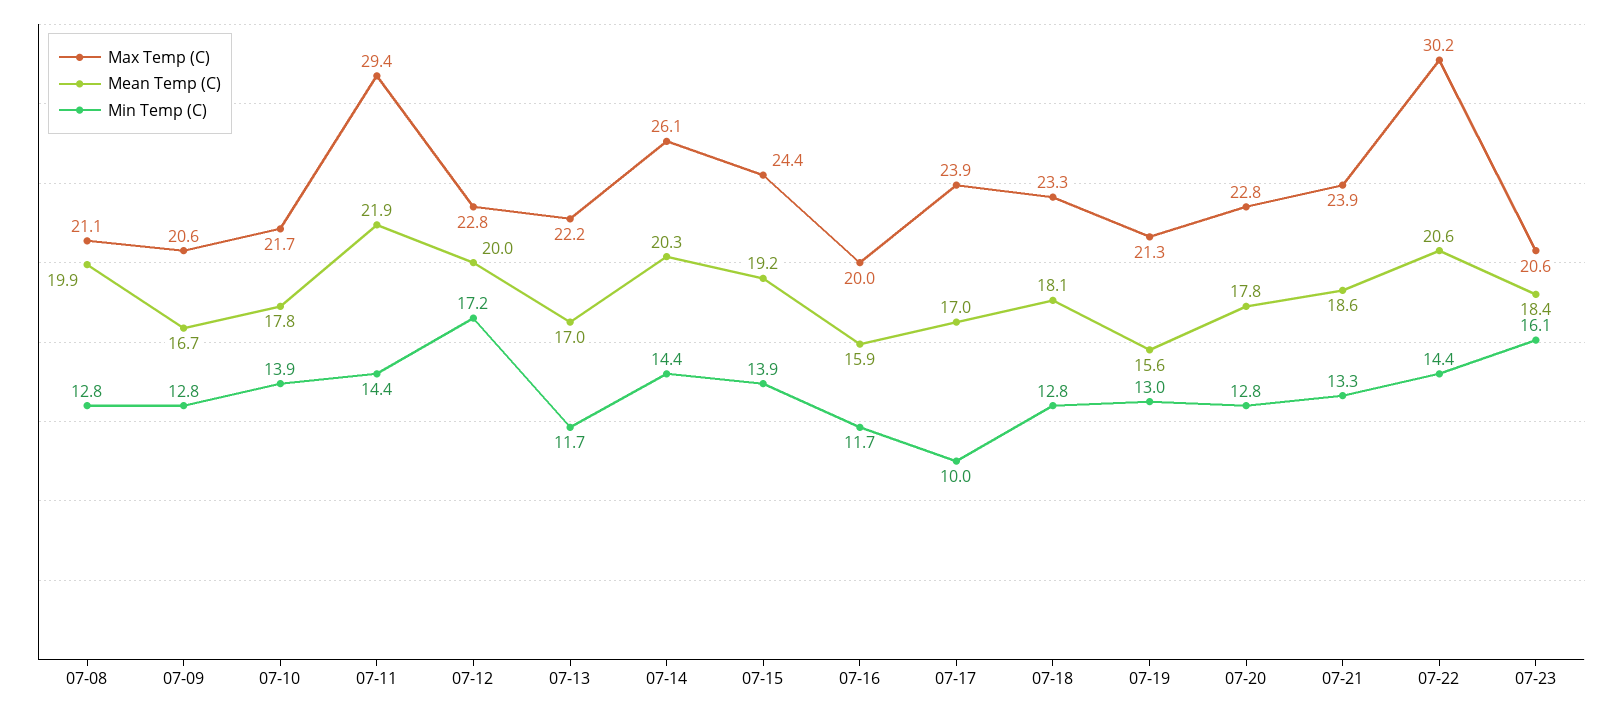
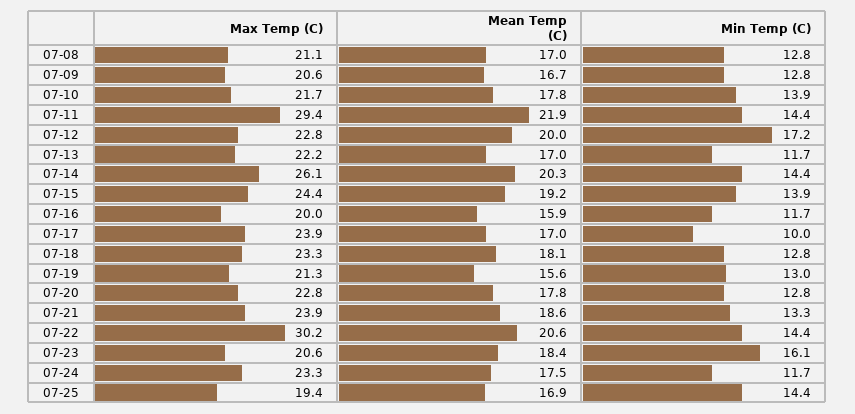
Mean Temp (C), 07-08: 19.9 -> 17
Max Temp (C), 07-24: none -> 23.3
Mean Temp (C), 07-24: none -> 17.5
Min Temp (C), 07-24: none -> 11.7
Max Temp (C), 07-25: none -> 19.4
Mean Temp (C), 07-25: none -> 16.9
Min Temp (C), 07-25: none -> 14.4

